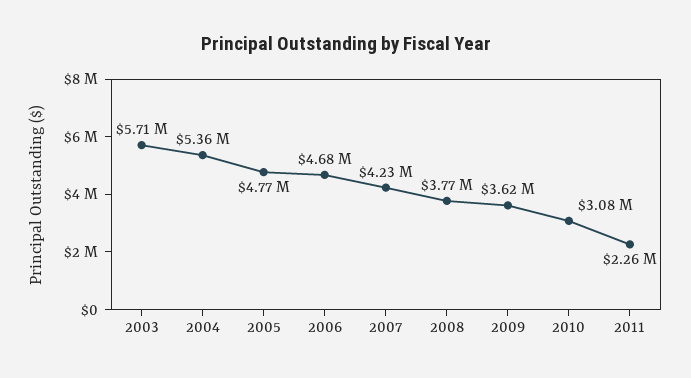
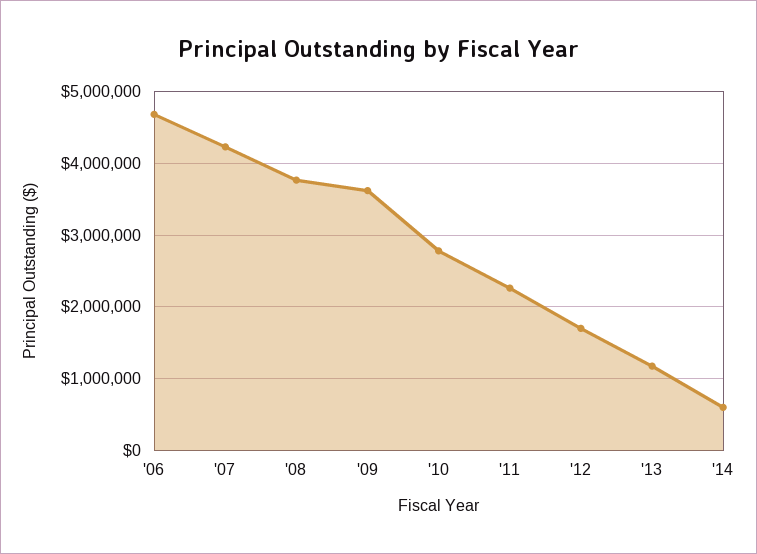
2003: 5710000 -> none
2004: 5360000 -> none
2005: 4770000 -> none
2010: 3080000 -> 2800000
'12: none -> 1700000
'13: none -> 1200000
'14: none -> 600000

